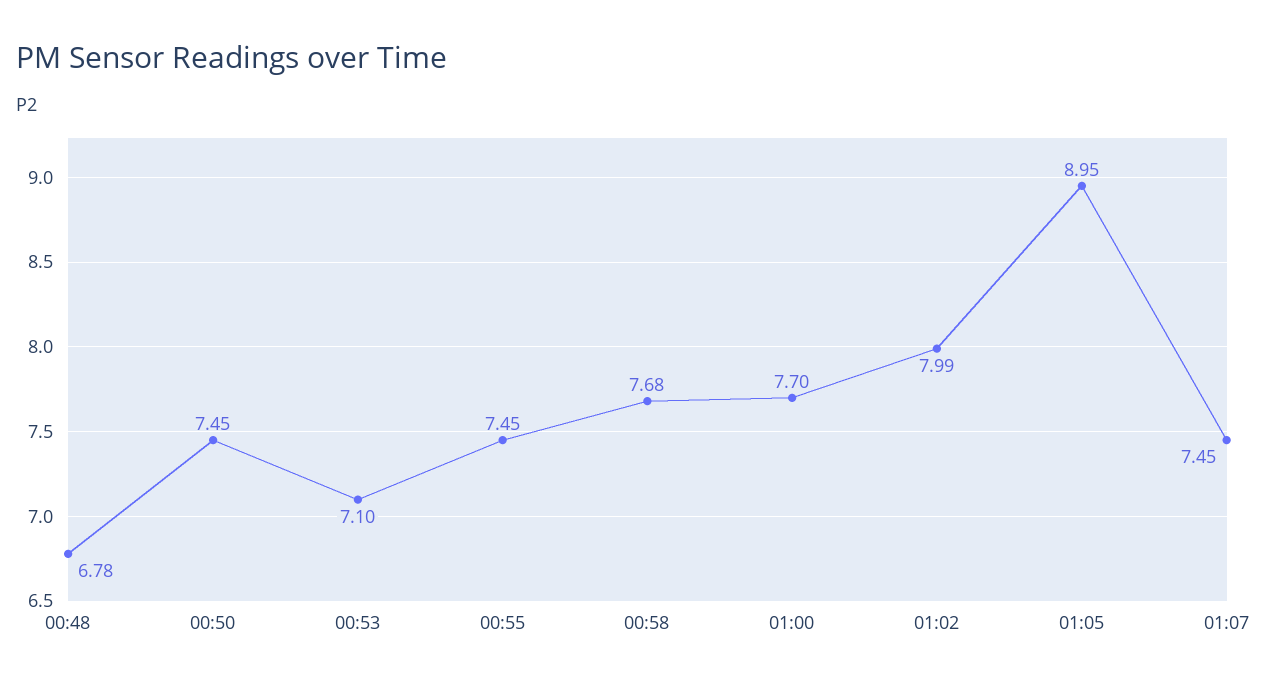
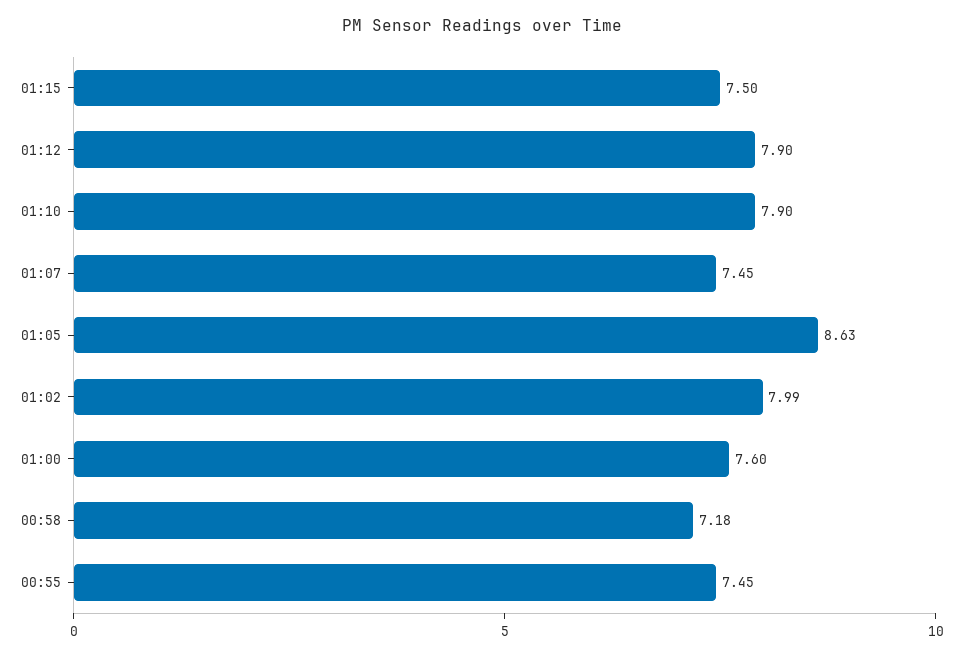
00:48: 6.78 -> none
00:50: 7.45 -> none
00:53: 7.1 -> none
00:58: 7.68 -> 7.18
01:00: 7.7 -> 7.6
01:05: 8.95 -> 8.63
01:15: none -> 7.5
01:12: none -> 7.9
01:10: none -> 7.9

